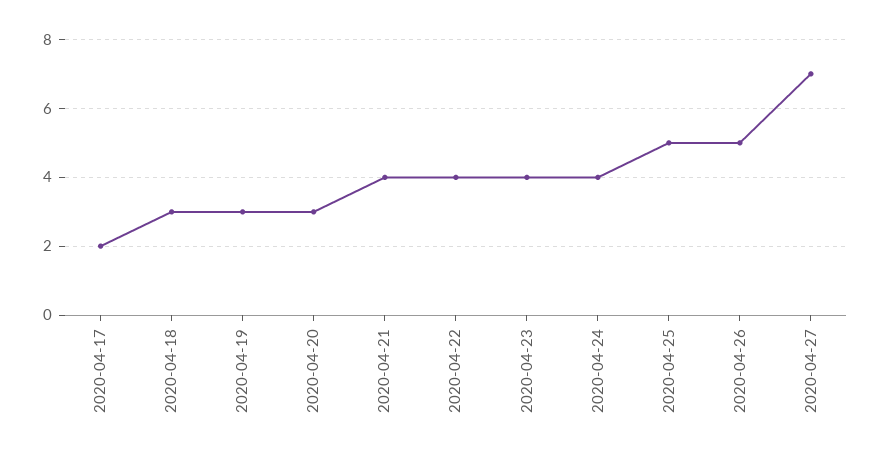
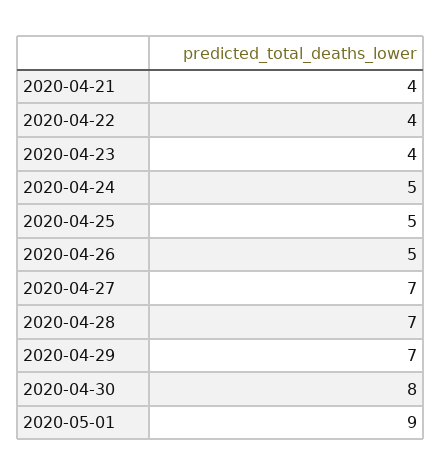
2020-04-17: 2 -> none
2020-04-18: 3 -> none
2020-04-19: 3 -> none
2020-04-20: 3 -> none
2020-04-24: 4 -> 5
2020-04-28: none -> 7
2020-04-29: none -> 7
2020-04-30: none -> 8
2020-05-01: none -> 9

